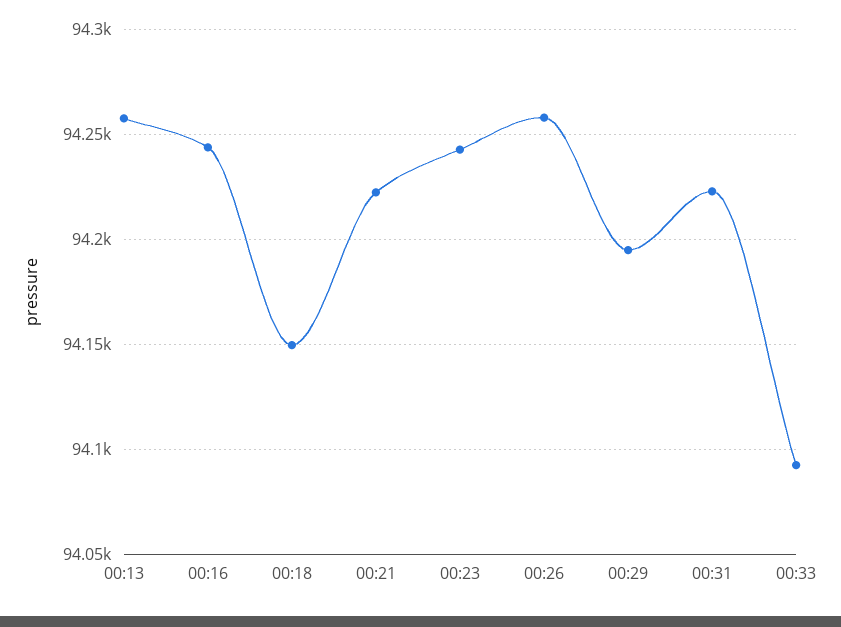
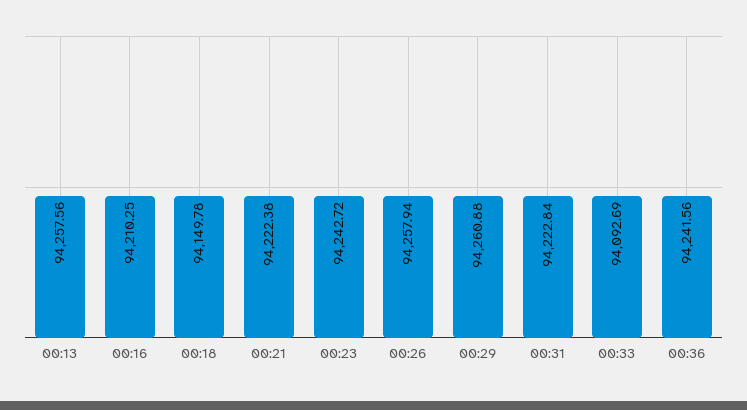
00:16: 94245 -> 94210.25
00:29: 94195 -> 94260.88
00:36: none -> 94241.56

